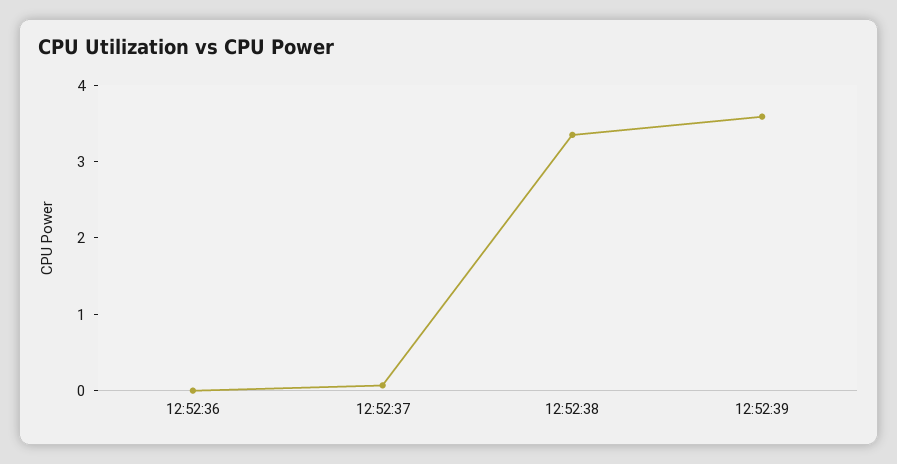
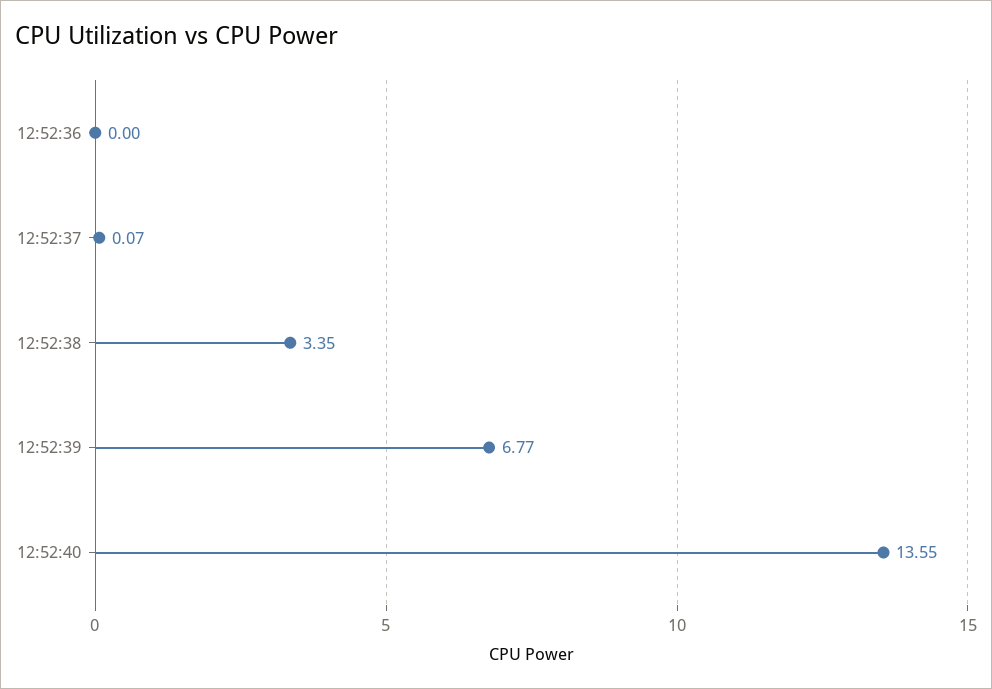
12:52:39: 3.6 -> 6.77
12:52:40: none -> 13.55

